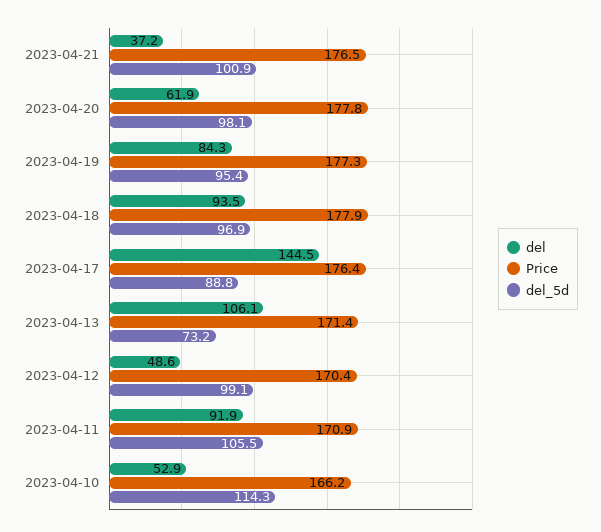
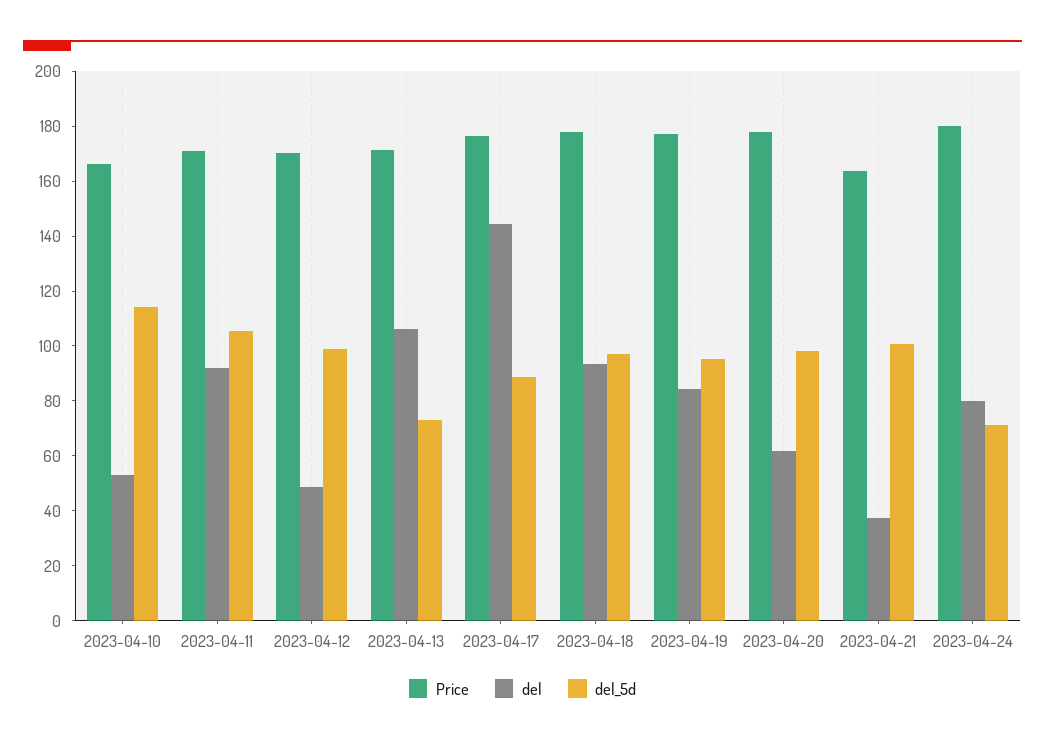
Price, 2023-04-21: 176.5 -> 165
Price, 2023-04-24: none -> 180
del, 2023-04-24: none -> 80
del_5d, 2023-04-24: none -> 70

